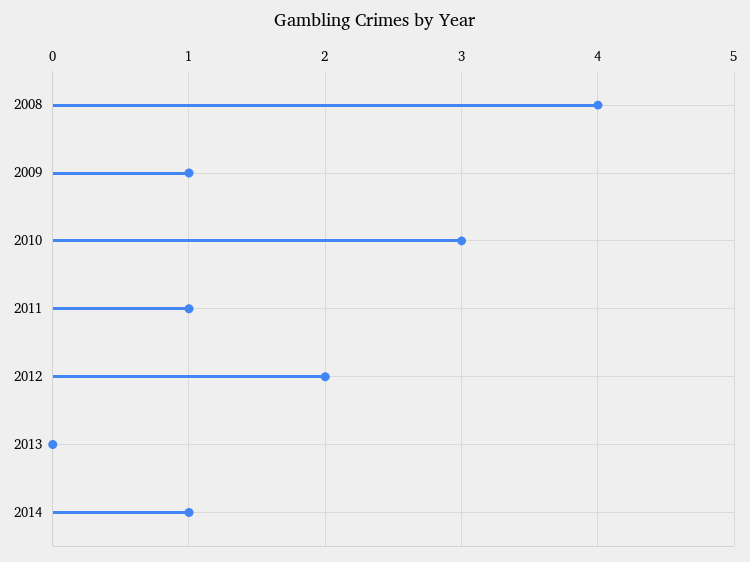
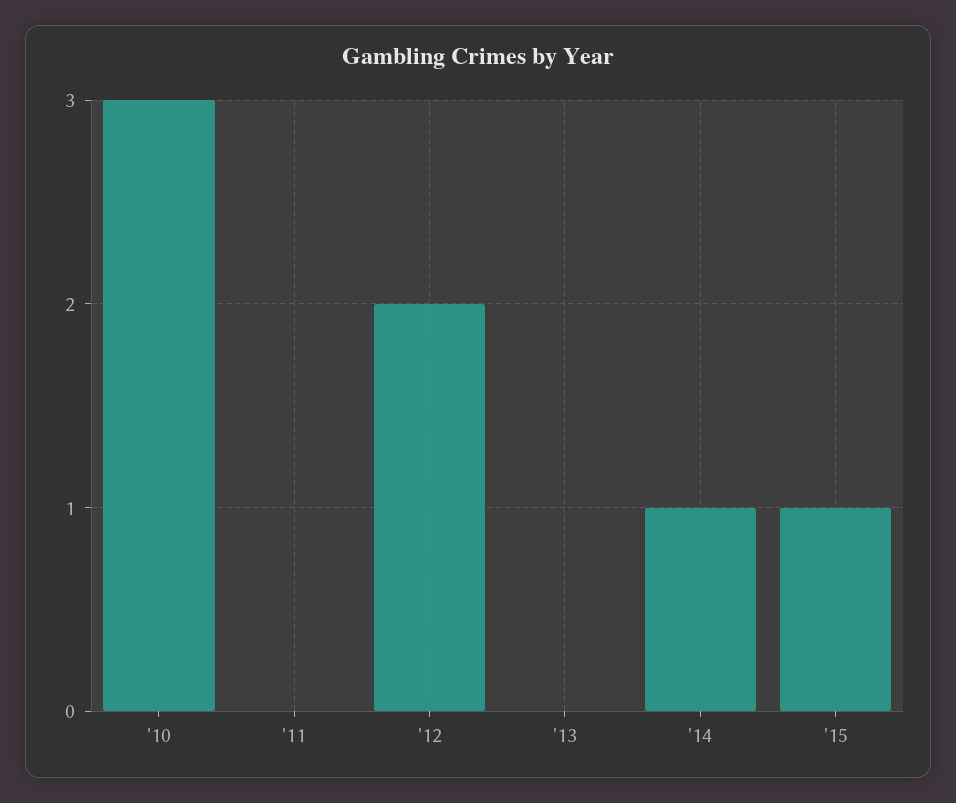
2008: 4 -> none
2009: 1 -> none
2011: 1 -> 0
'15: none -> 1

